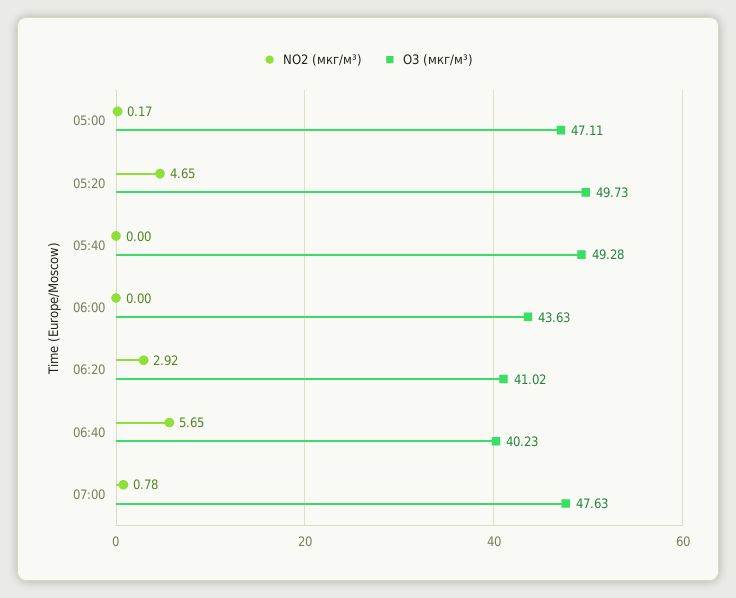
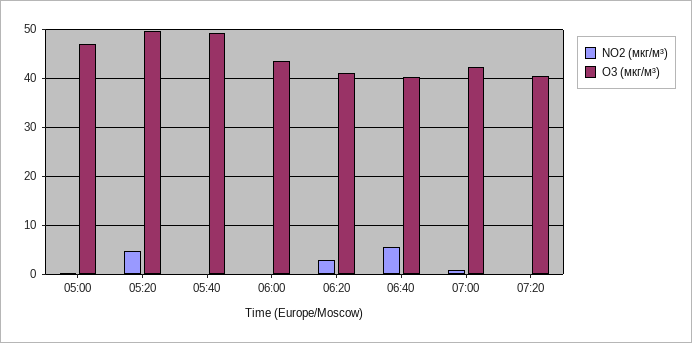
O3 (мкг/м³), 07:00: 47.63 -> 42
NO2 (мкг/м³), 07:20: none -> 0
O3 (мкг/м³), 07:20: none -> 40

